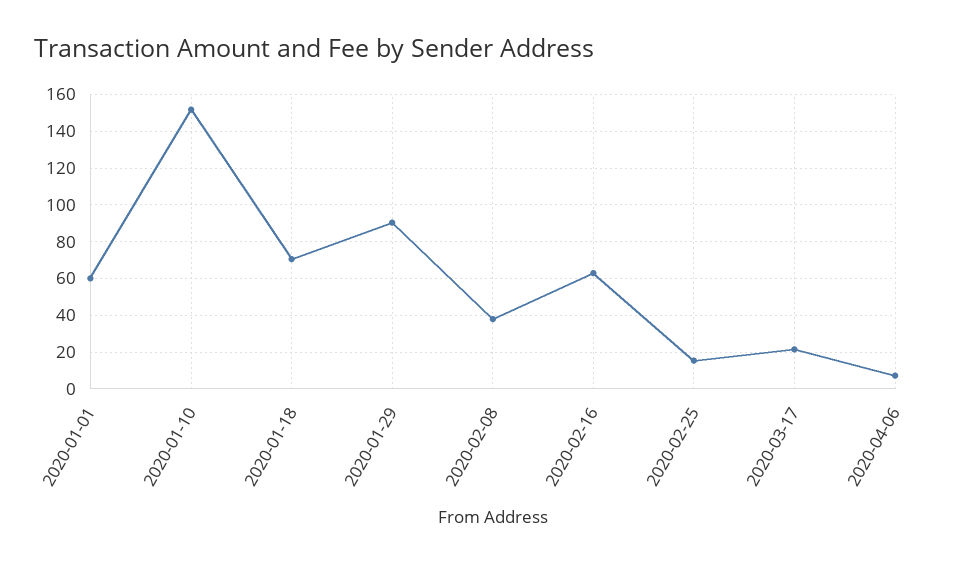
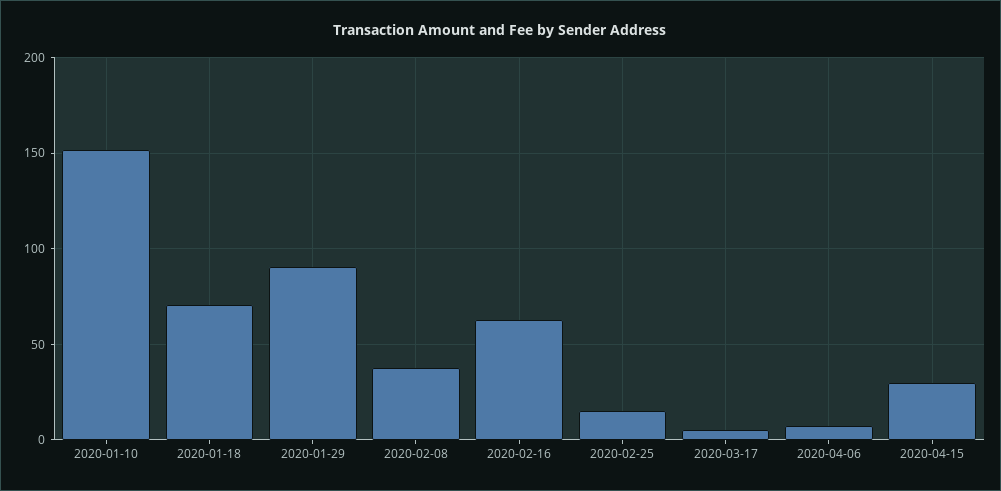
2020-01-01: 60 -> none
2020-03-17: 20 -> 5
2020-04-15: none -> 30

